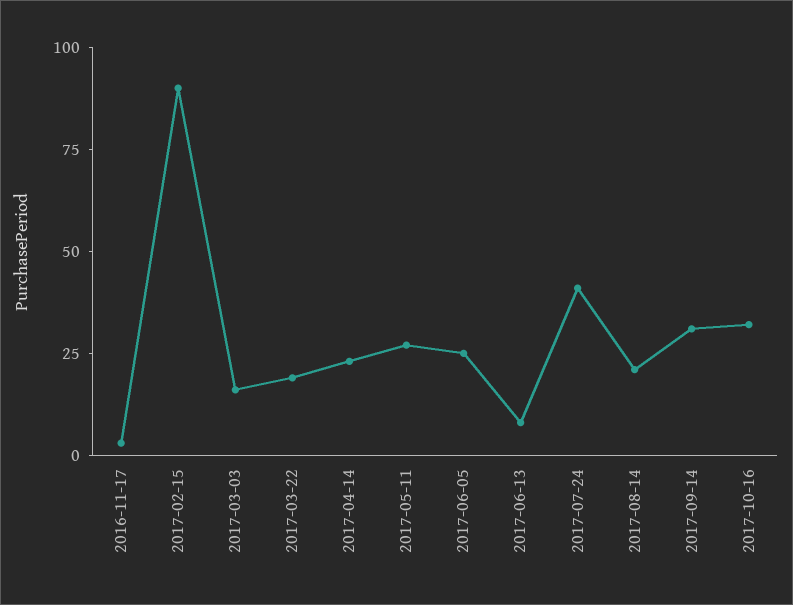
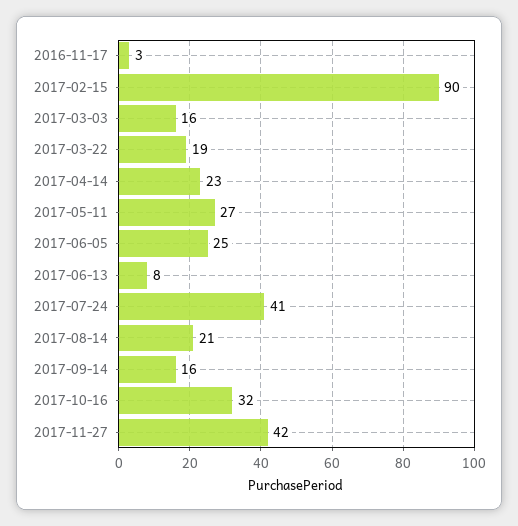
2017-09-14: 30 -> 16
2017-11-27: none -> 42

